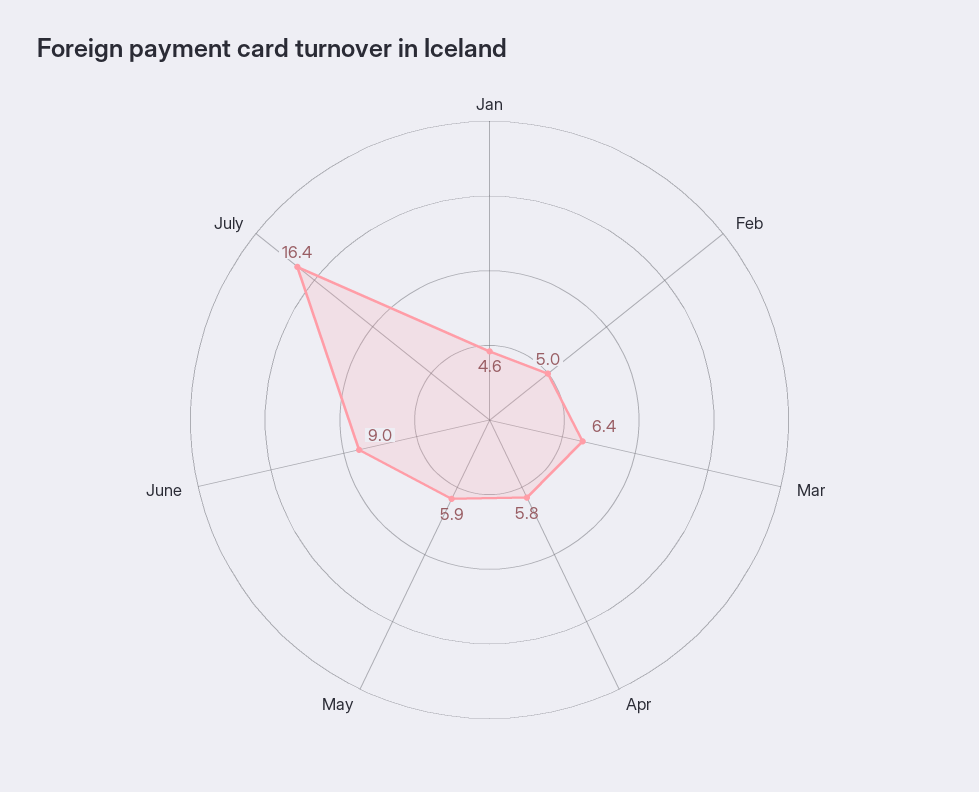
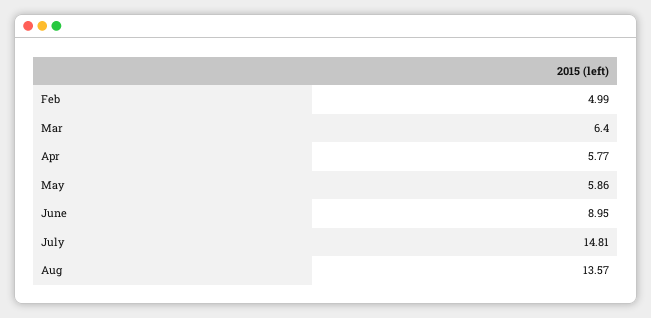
Jan: 4.6 -> none
July: 16.4 -> 14.81
Aug: none -> 13.57

